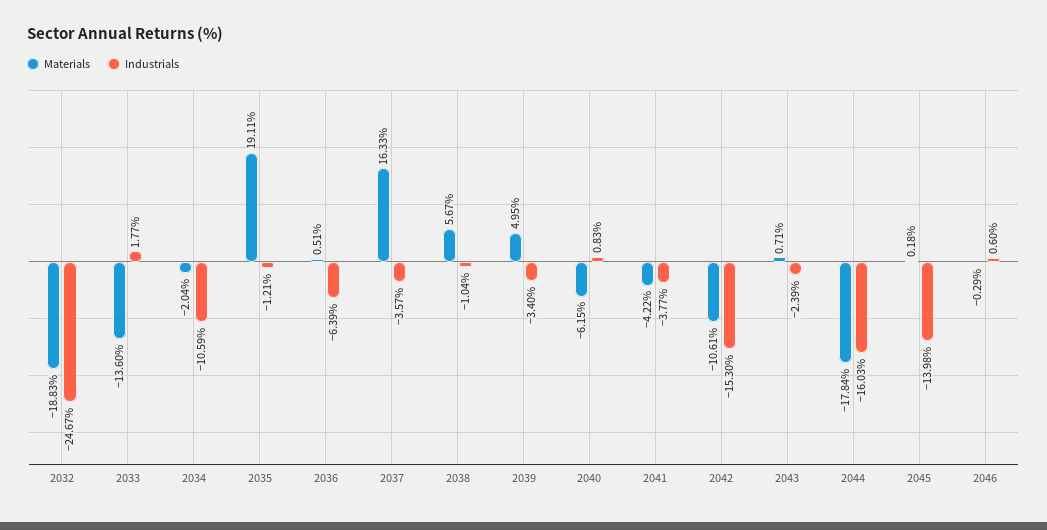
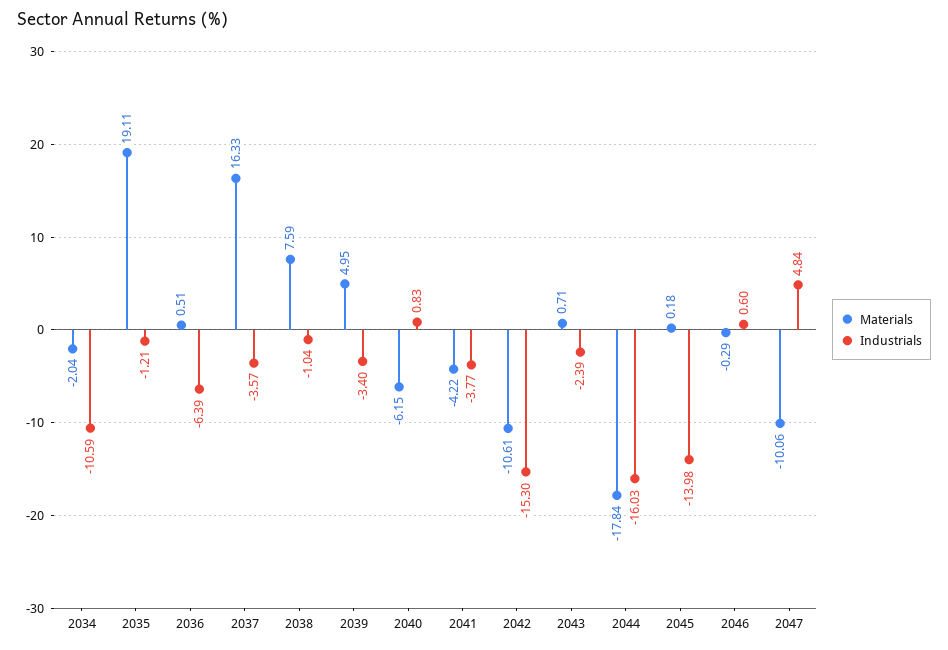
Materials, 2032: -18.83 -> none
Industrials, 2032: -24.67 -> none
Materials, 2033: -13.6 -> none
Industrials, 2033: 1.77 -> none
Materials, 2038: 5.67 -> 7.59
Materials, 2047: none -> -10.06
Industrials, 2047: none -> 4.84

